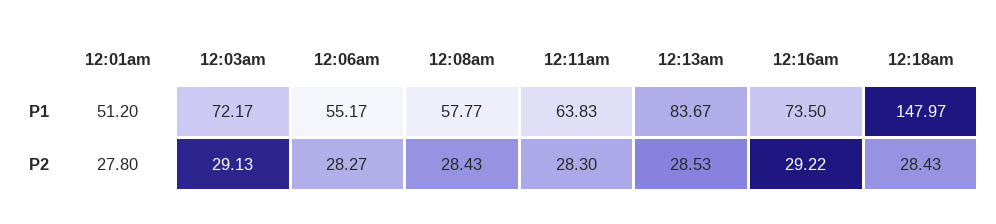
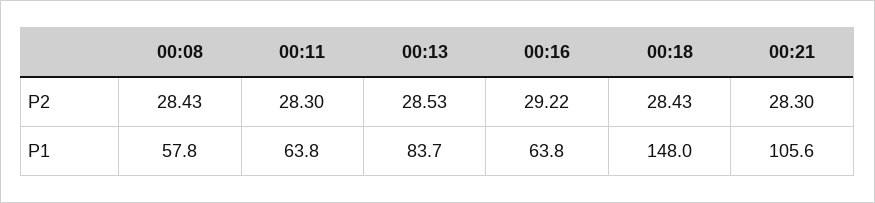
12:01am, P1: 51.2 -> none
12:03am, P1: 72.17 -> none
12:06am, P1: 55.17 -> none
12:16am, P1: 73.5 -> 63.8
12:01am, P2: 27.8 -> none
12:03am, P2: 29.13 -> none
12:06am, P2: 28.27 -> none
00:21, P2: none -> 28.3
00:21, P1: none -> 105.6

